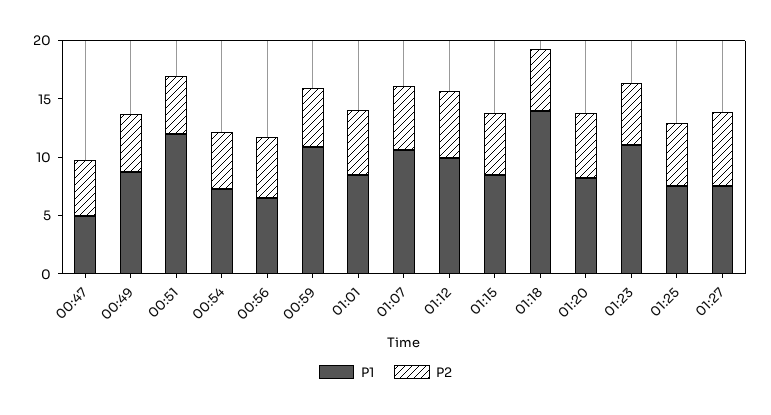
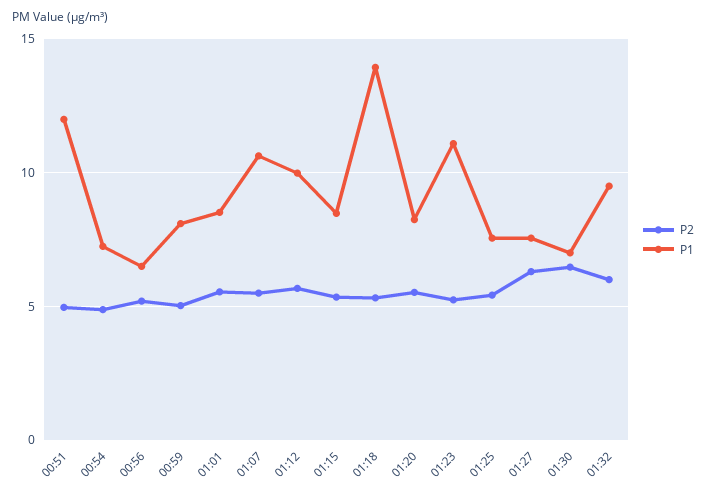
P1, 00:47: 5 -> none
P2, 00:47: 5 -> none
P1, 00:49: 9 -> none
P2, 00:49: 5 -> none
P1, 00:59: 11 -> 8
P2, 01:30: none -> 6.5
P1, 01:30: none -> 7
P2, 01:32: none -> 6
P1, 01:32: none -> 9.5

